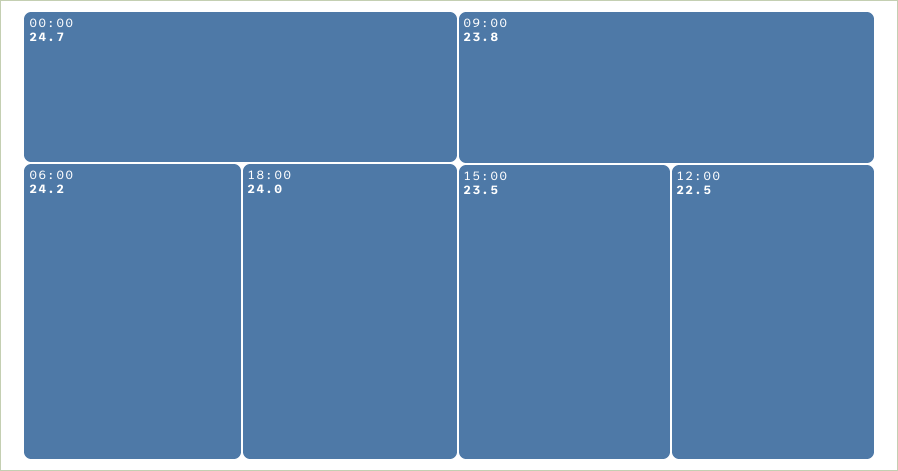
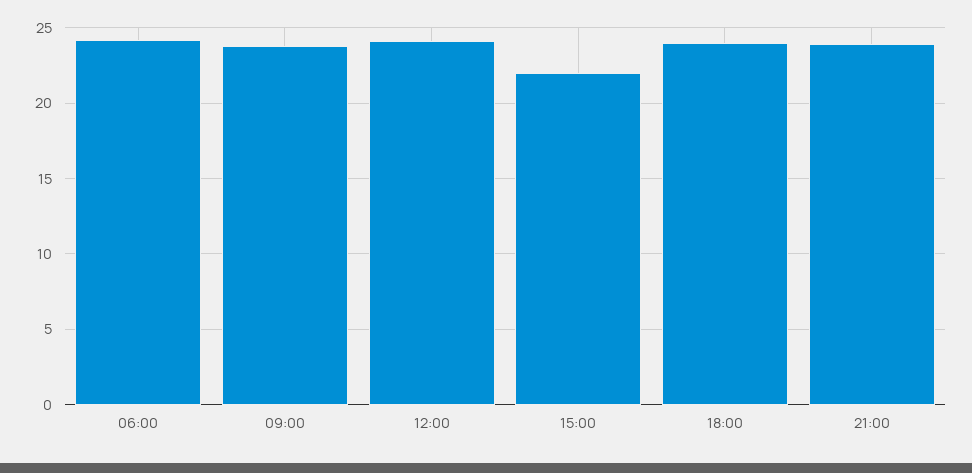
00:00: 24.7 -> none
15:00: 23.5 -> 22
12:00: 22.5 -> 24
21:00: none -> 24

